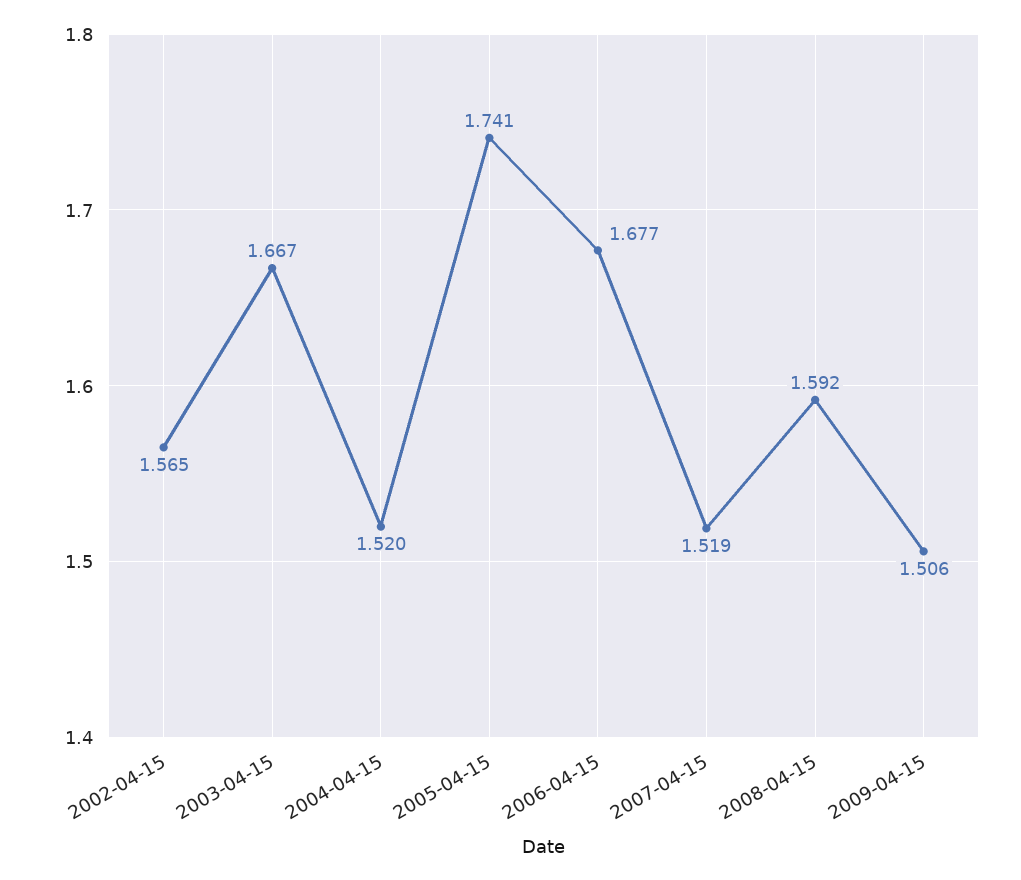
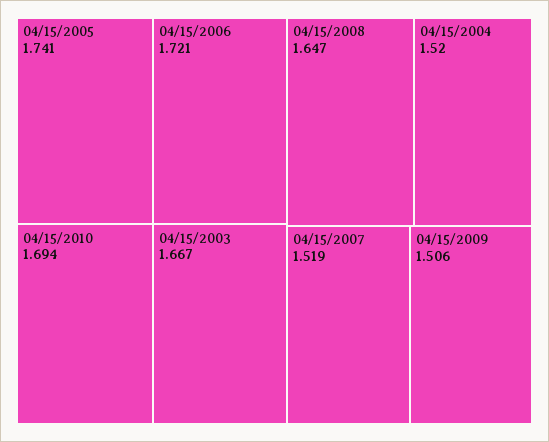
2002-04-15: 1.565 -> none
2006-04-15: 1.677 -> 1.721
2008-04-15: 1.592 -> 1.647
04/15/2010: none -> 1.694

